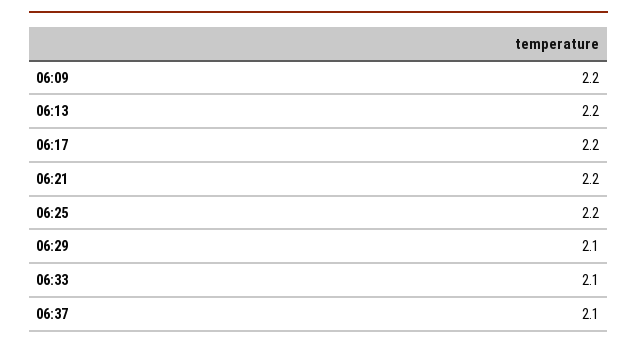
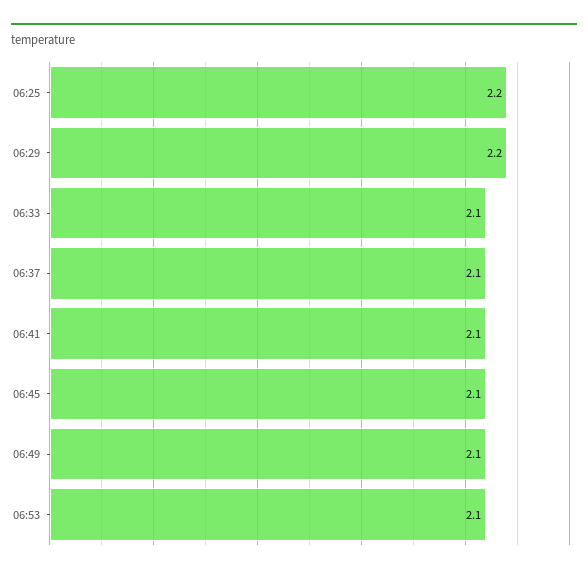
06:09: 2.2 -> none
06:13: 2.2 -> none
06:17: 2.2 -> none
06:21: 2.2 -> none
06:29: 2.1 -> 2.2
06:41: none -> 2.1
06:45: none -> 2.1
06:49: none -> 2.1
06:53: none -> 2.1

